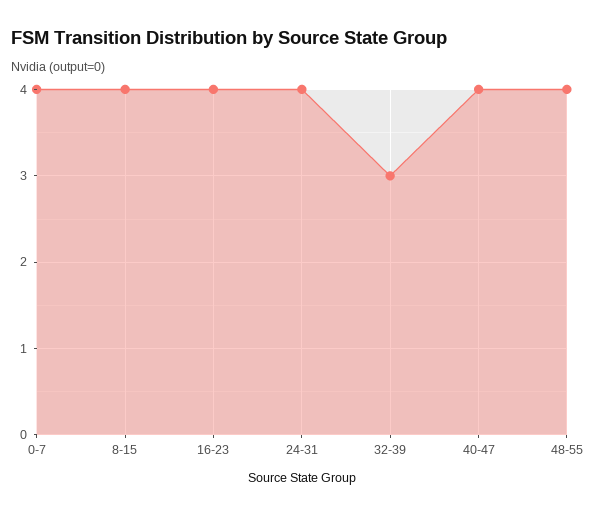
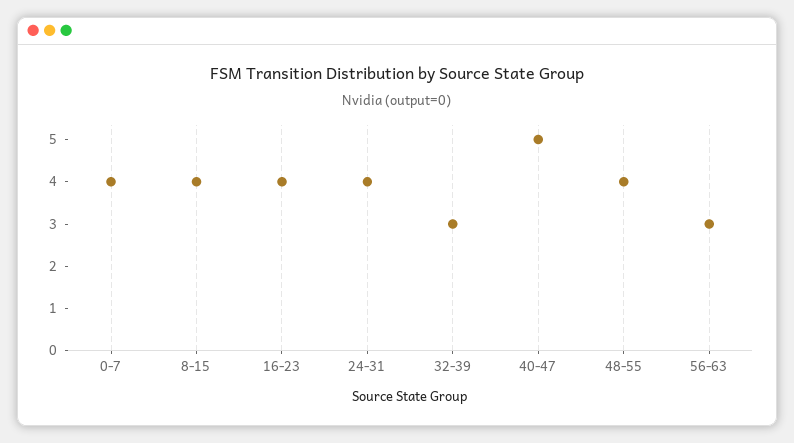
40-47: 4 -> 5
56-63: none -> 3

